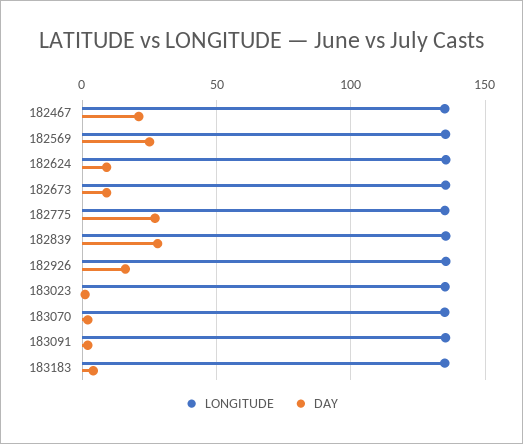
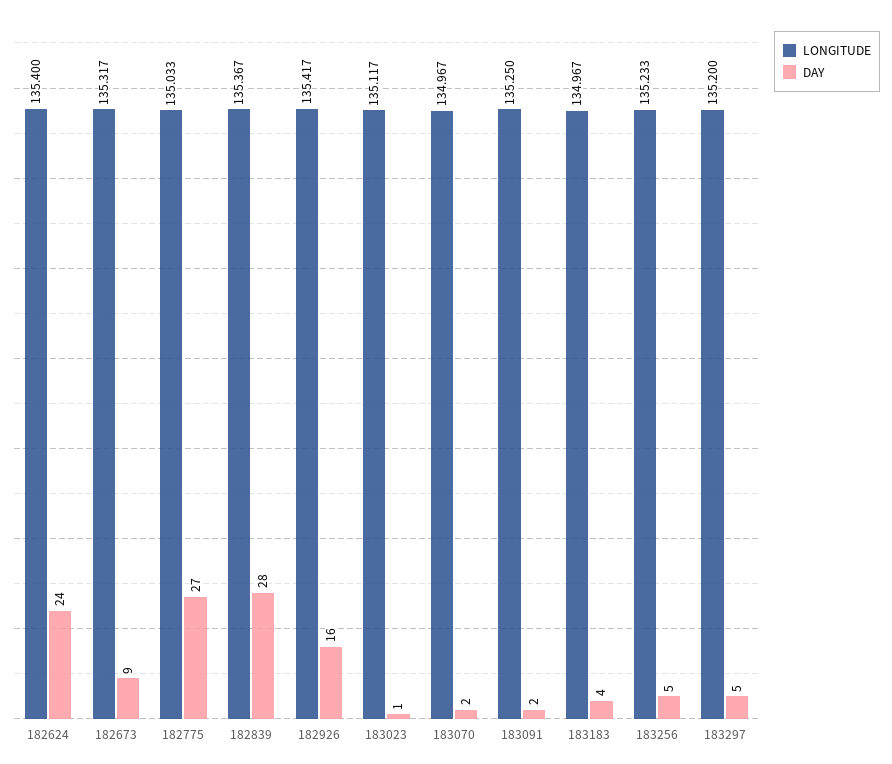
LONGITUDE, 182467: 135 -> none
DAY, 182467: 20 -> none
LONGITUDE, 182569: 135 -> none
DAY, 182569: 25 -> none
DAY, 182624: 10 -> 24
LONGITUDE, 183256: none -> 135.233
DAY, 183256: none -> 5
LONGITUDE, 183297: none -> 135.2
DAY, 183297: none -> 5

